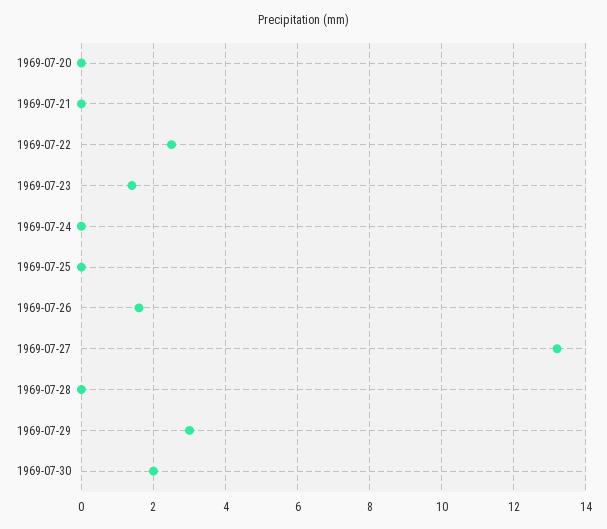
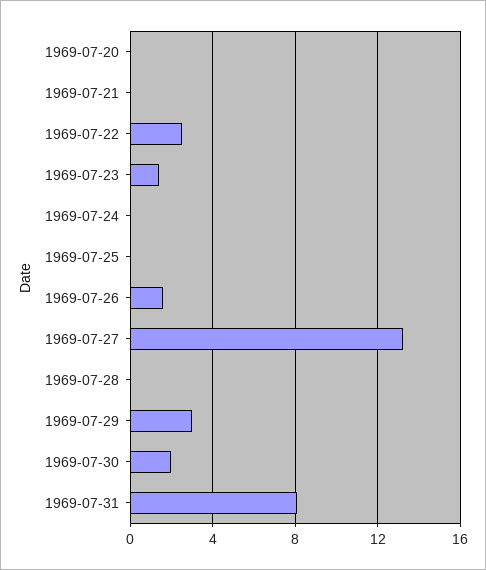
1969-07-31: none -> 8

